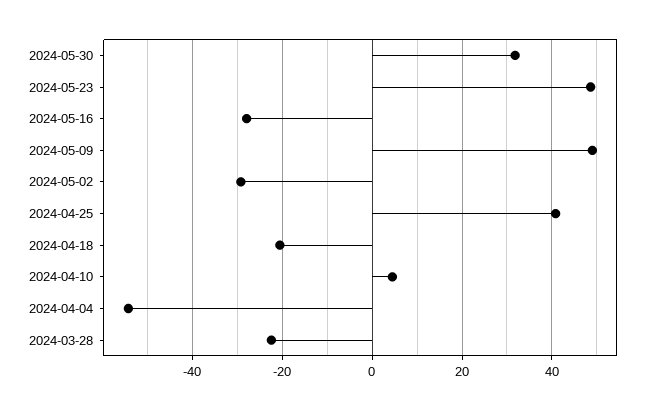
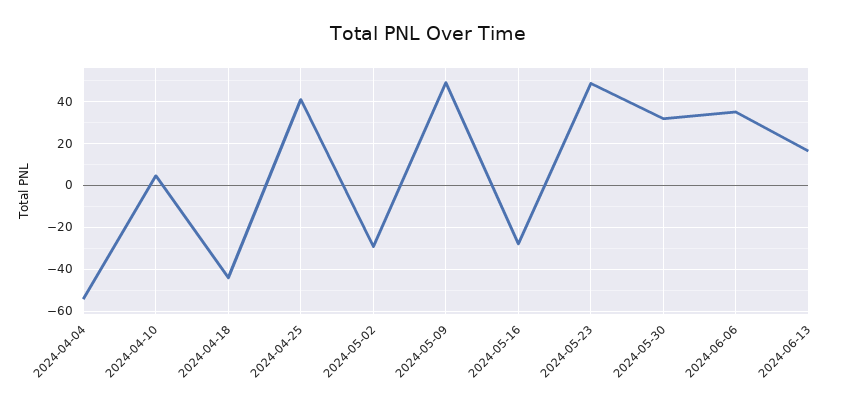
2024-04-18: -20 -> -45
2024-03-28: -22 -> none
2024-06-06: none -> 35
2024-06-13: none -> 15

